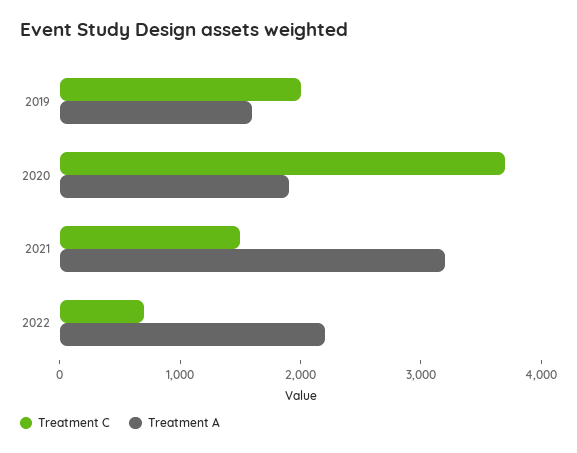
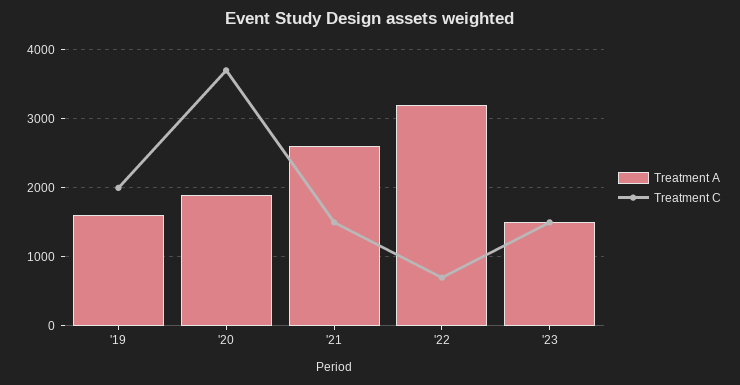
Treatment A, 2021: 3200 -> 2600
Treatment A, 2022: 2200 -> 3200
Treatment A, '23: none -> 1500
Treatment C, '23: none -> 1500

